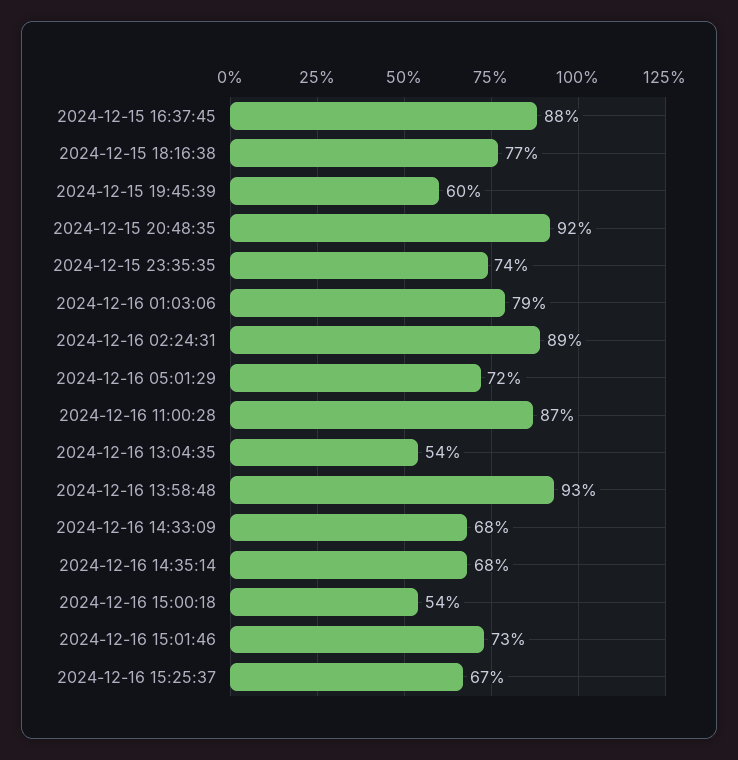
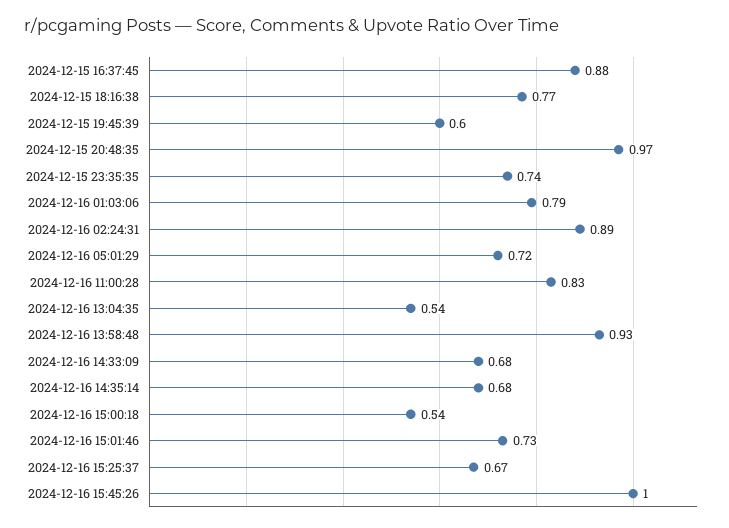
2024-12-15 20:48:35: 0.92 -> 0.97
2024-12-16 11:00:28: 0.87 -> 0.83
2024-12-16 15:45:26: none -> 1

